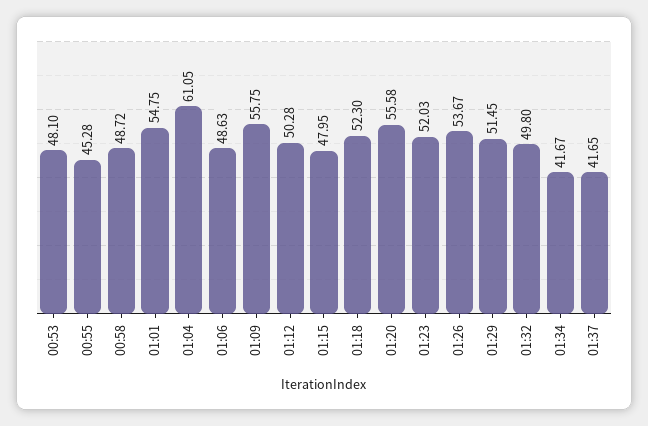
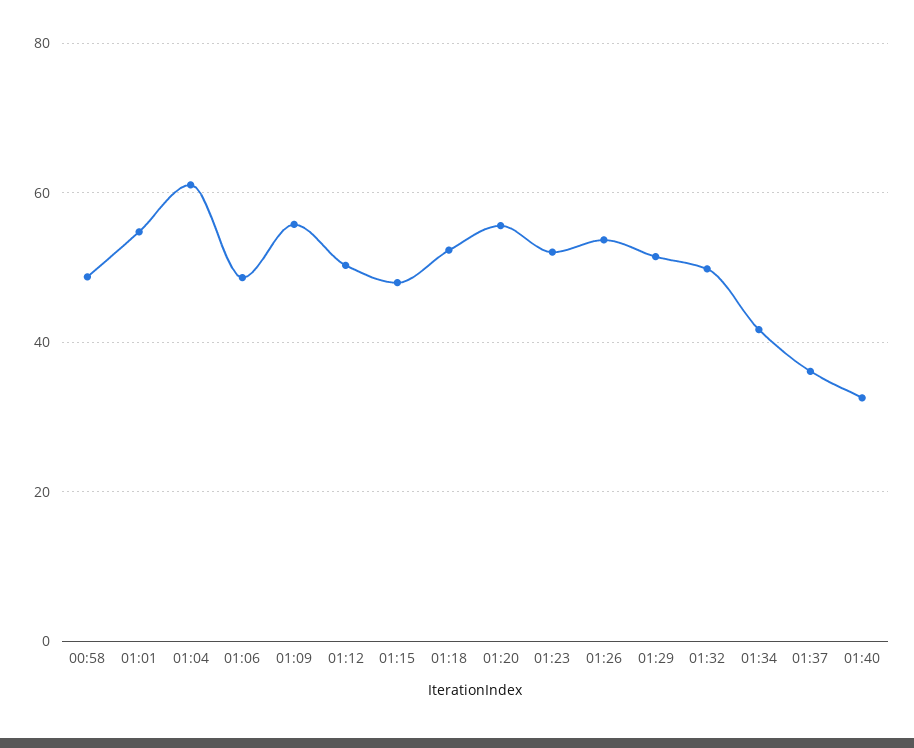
00:53: 48.1 -> none
00:55: 45.28 -> none
01:37: 41.65 -> 36
01:40: none -> 32

